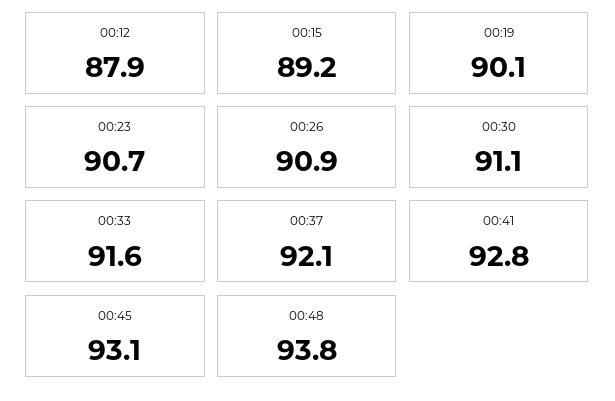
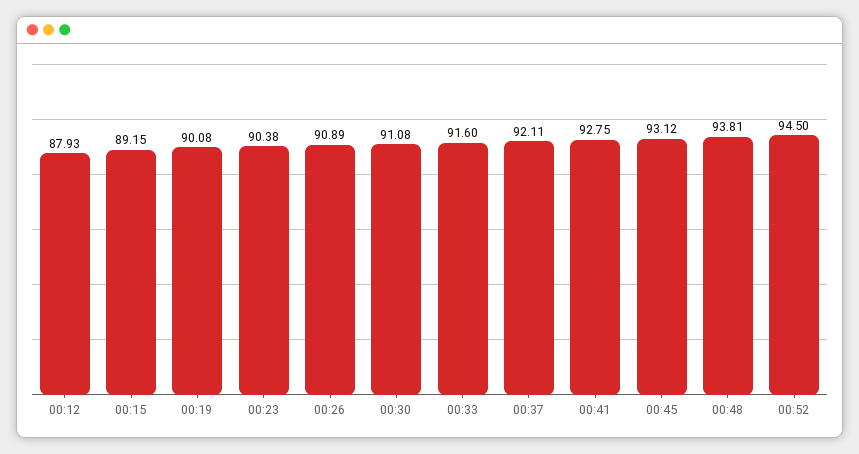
00:23: 90.7 -> 90.38
00:52: none -> 94.5

